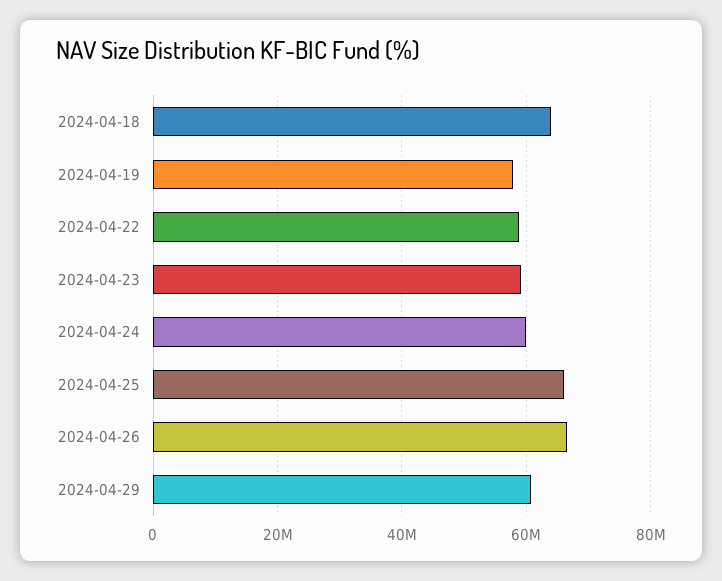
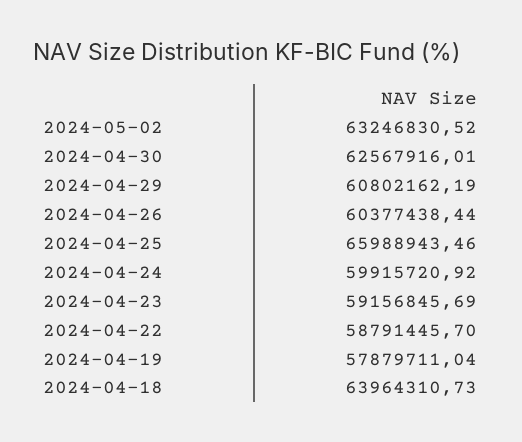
2024-04-26: 66000000 -> 60377438.44
2024-05-02: none -> 63246830.52
2024-04-30: none -> 62567916.01

